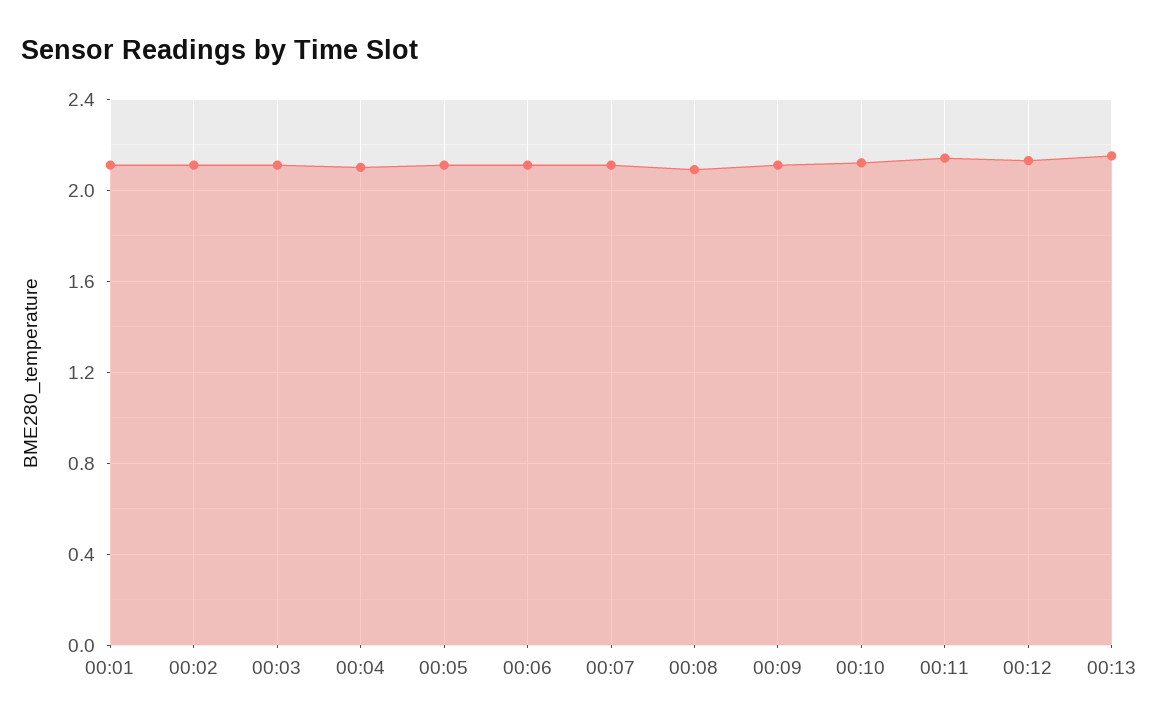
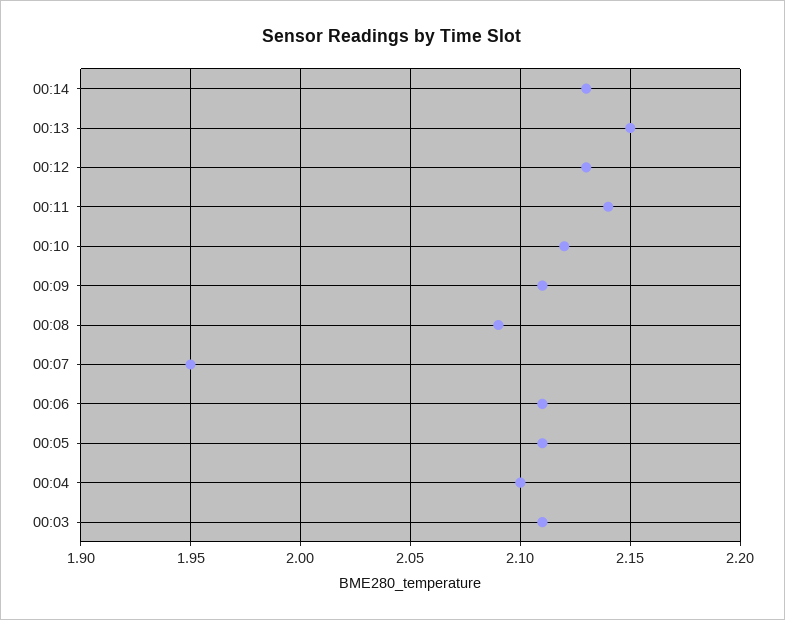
00:01: 2.1 -> none
00:02: 2.1 -> none
00:07: 2.1 -> 1.95
00:14: none -> 2.13

